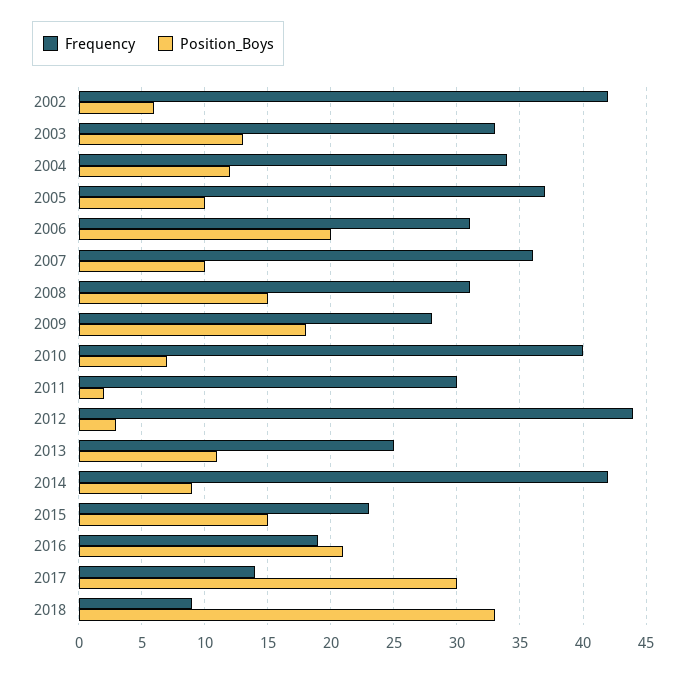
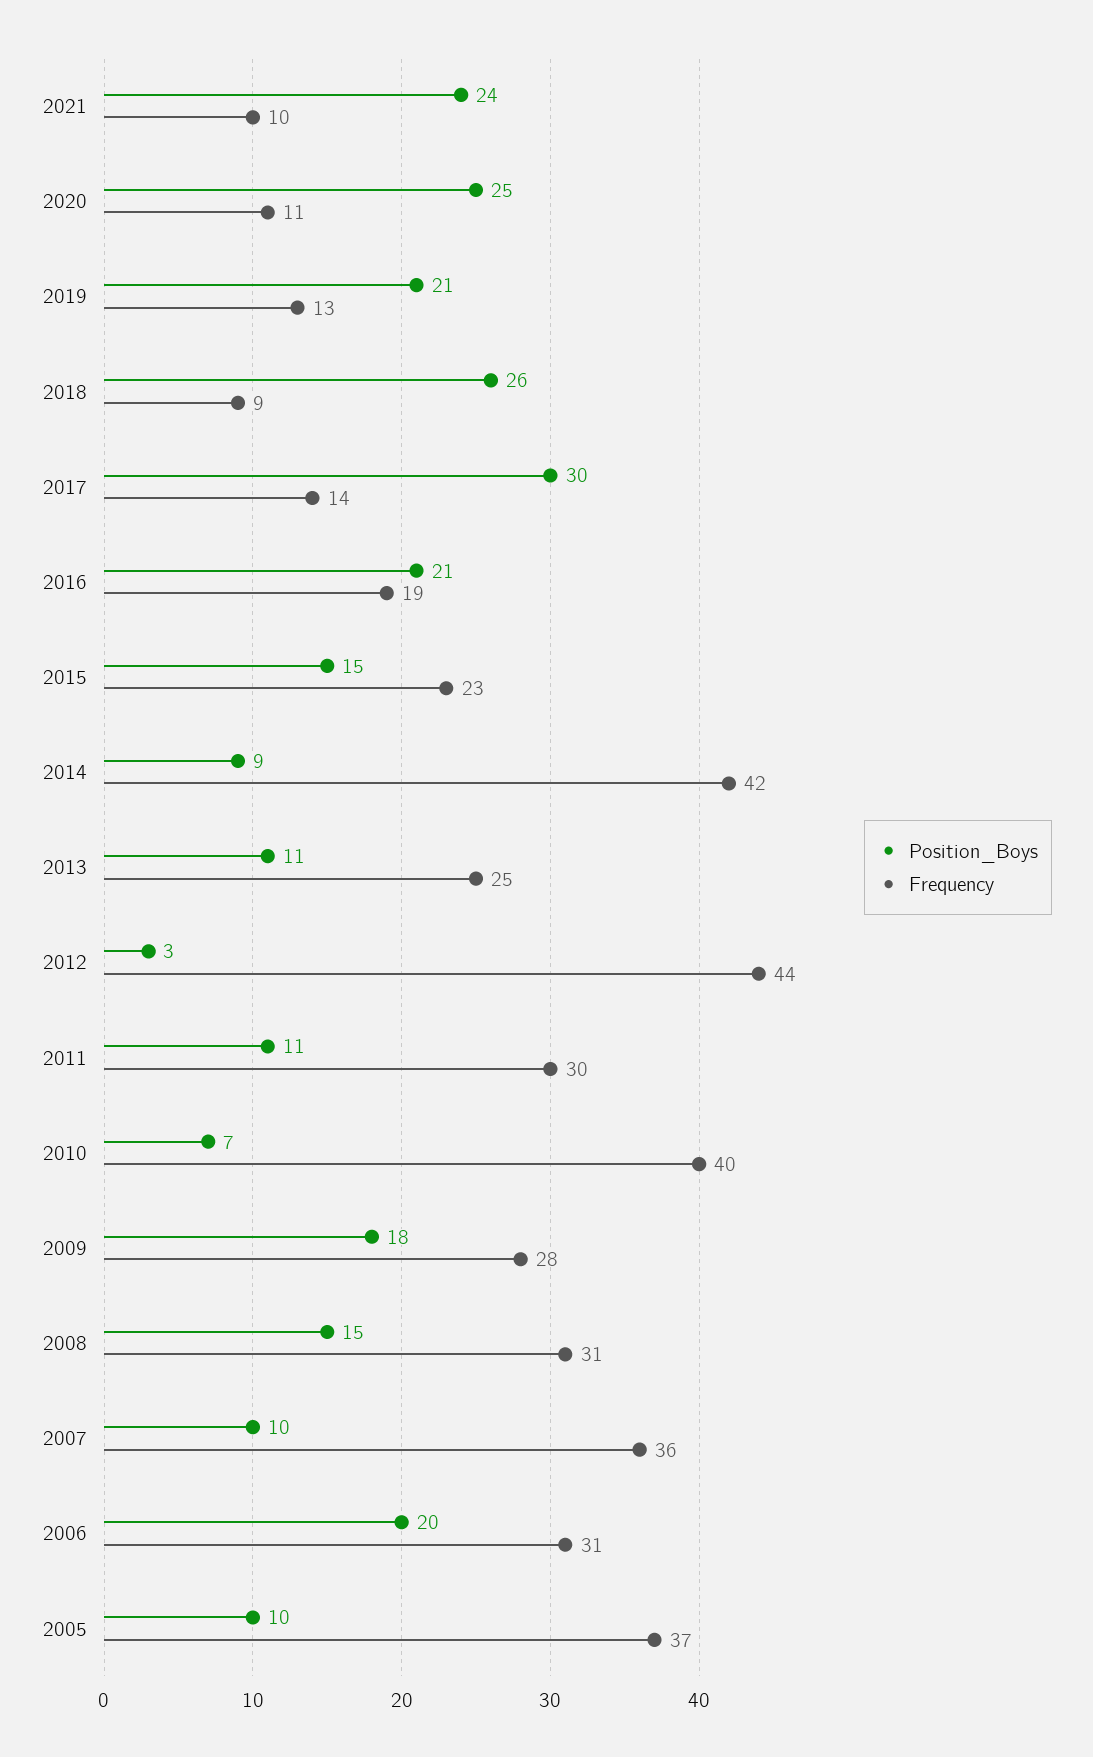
Frequency, 2002: 42 -> none
Position_Boys, 2002: 6 -> none
Frequency, 2003: 33 -> none
Position_Boys, 2003: 13 -> none
Frequency, 2004: 34 -> none
Position_Boys, 2004: 12 -> none
Position_Boys, 2011: 2 -> 11
Position_Boys, 2018: 33 -> 26
Position_Boys, 2021: none -> 24
Frequency, 2021: none -> 10
Position_Boys, 2020: none -> 25
Frequency, 2020: none -> 11
Position_Boys, 2019: none -> 21
Frequency, 2019: none -> 13

